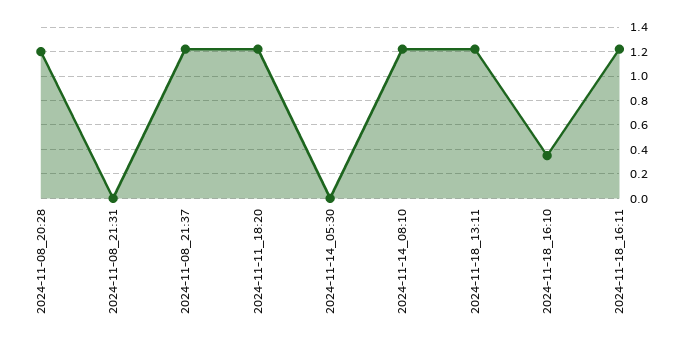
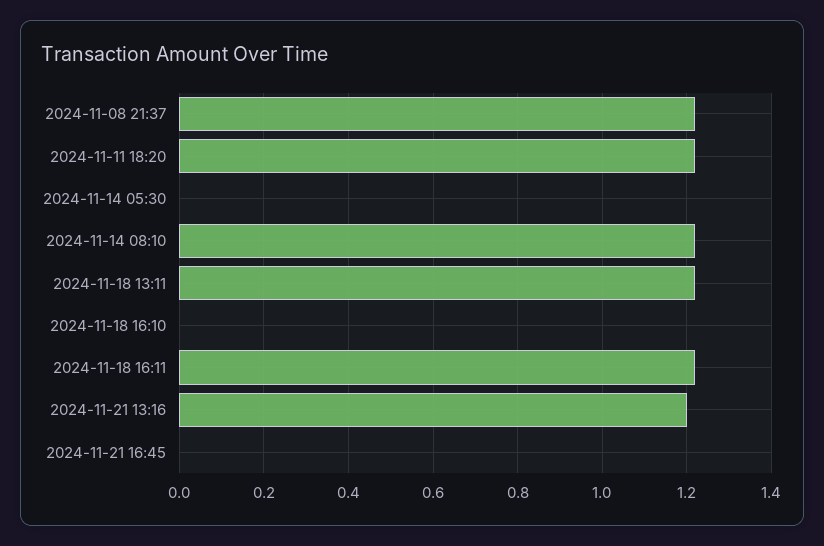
2024-11-08_20:28: 1.2 -> none
2024-11-08_21:31: 0 -> none
2024-11-18_16:10: 0.35 -> 0
2024-11-21 13:16: none -> 1.2
2024-11-21 16:45: none -> 0

